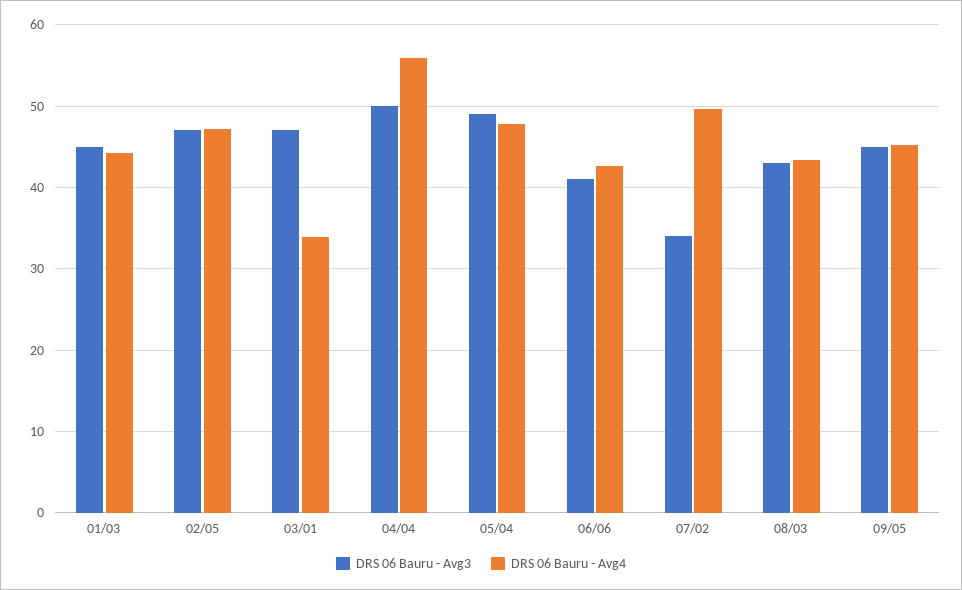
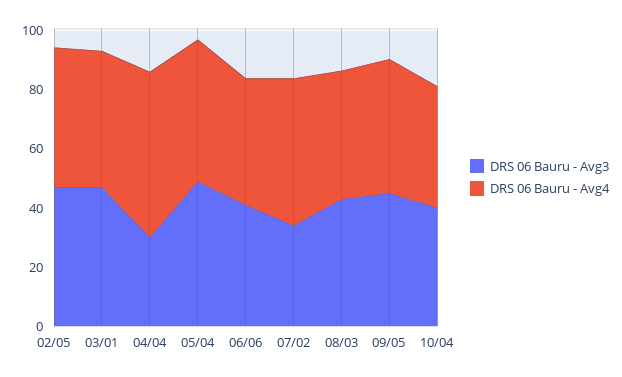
DRS 06 Bauru - Avg3, 01/03: 45 -> none
DRS 06 Bauru - Avg4, 01/03: 44 -> none
DRS 06 Bauru - Avg4, 03/01: 34 -> 45
DRS 06 Bauru - Avg3, 04/04: 50 -> 30
DRS 06 Bauru - Avg3, 10/04: none -> 40
DRS 06 Bauru - Avg4, 10/04: none -> 40

